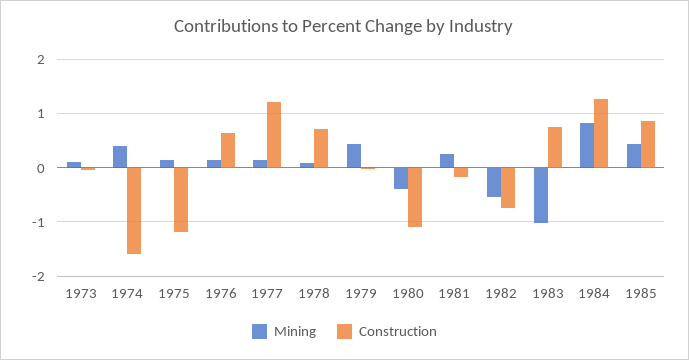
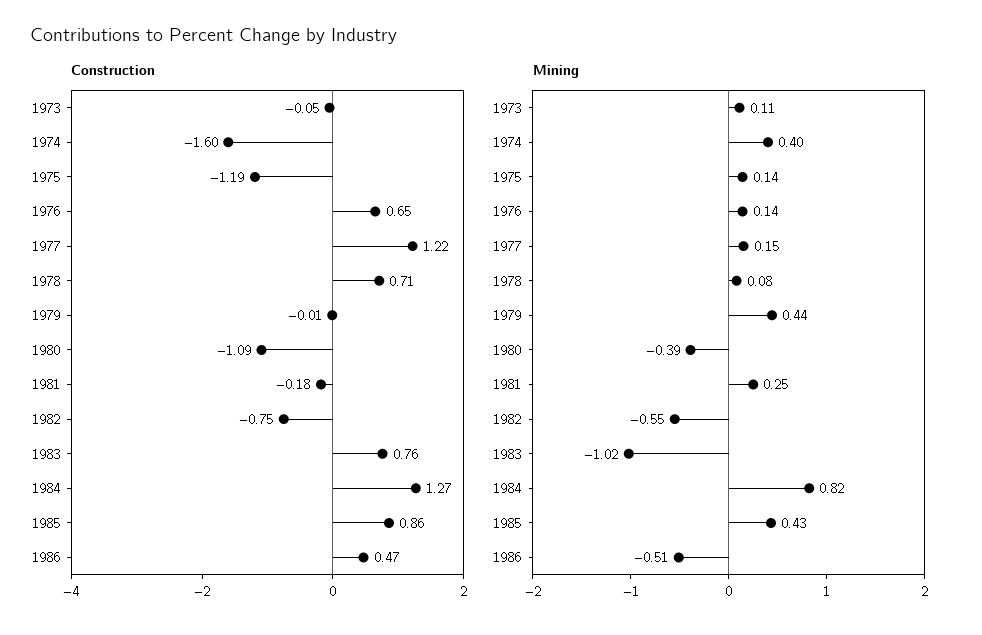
Construction, 1986: none -> 0.47
Mining, 1986: none -> -0.51

